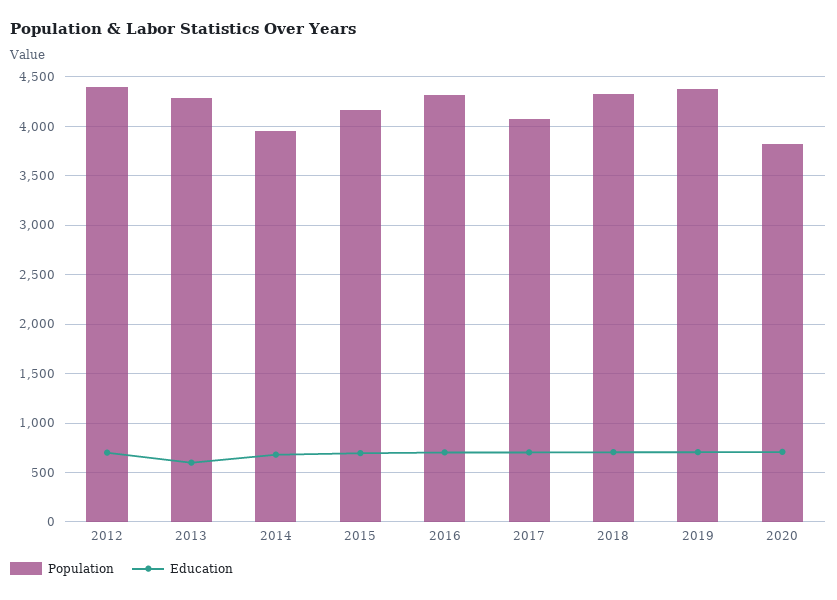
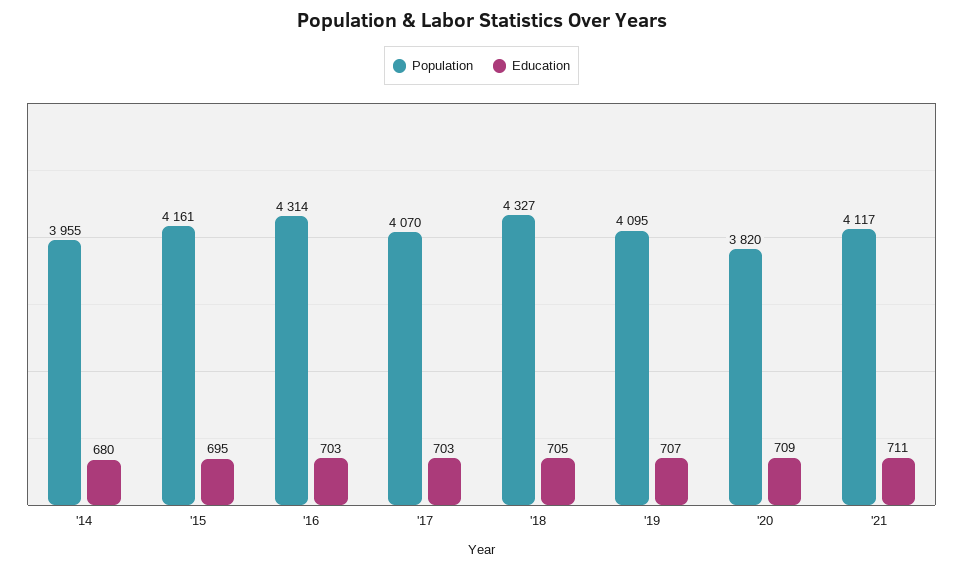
Population, 2012: 4400 -> none
Education, 2012: 700 -> none
Population, 2013: 4300 -> none
Education, 2013: 600 -> none
Population, 2019: 4400 -> 4095
Population, '21: none -> 4117
Education, '21: none -> 711

